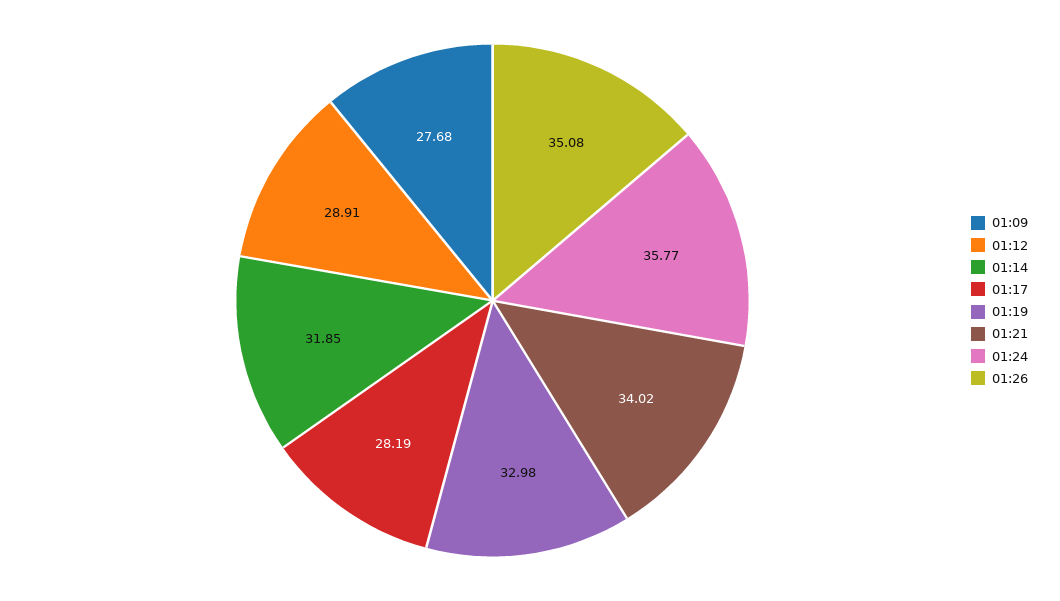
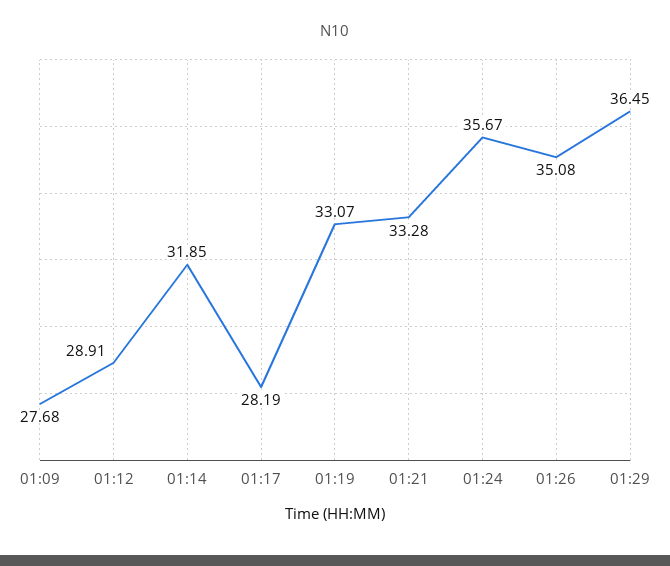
01:19: 32.98 -> 33.07
01:21: 34.02 -> 33.28
01:24: 35.77 -> 35.67
01:29: none -> 36.45

